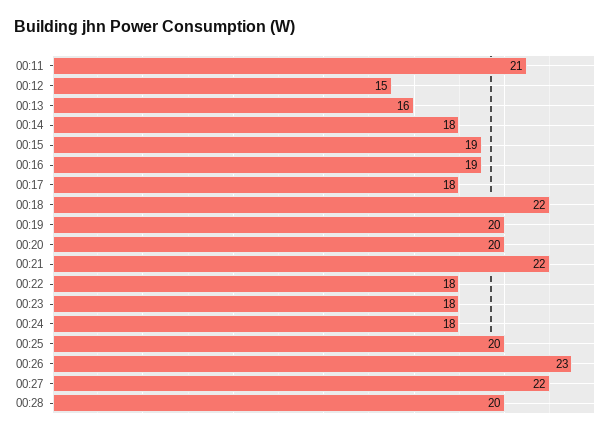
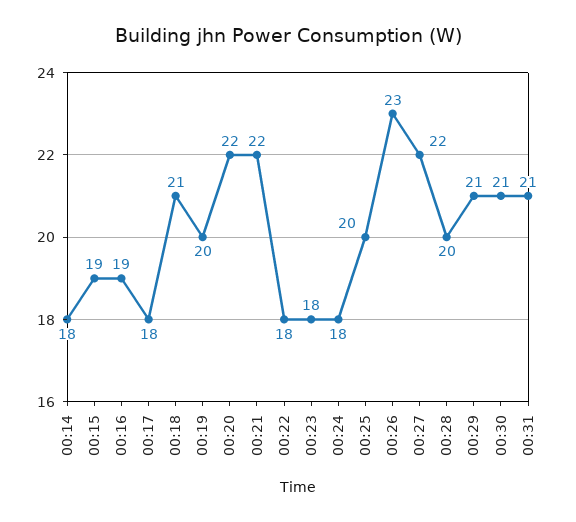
00:11: 21 -> none
00:12: 15 -> none
00:13: 16 -> none
00:18: 22 -> 21
00:20: 20 -> 22
00:29: none -> 21
00:30: none -> 21
00:31: none -> 21

